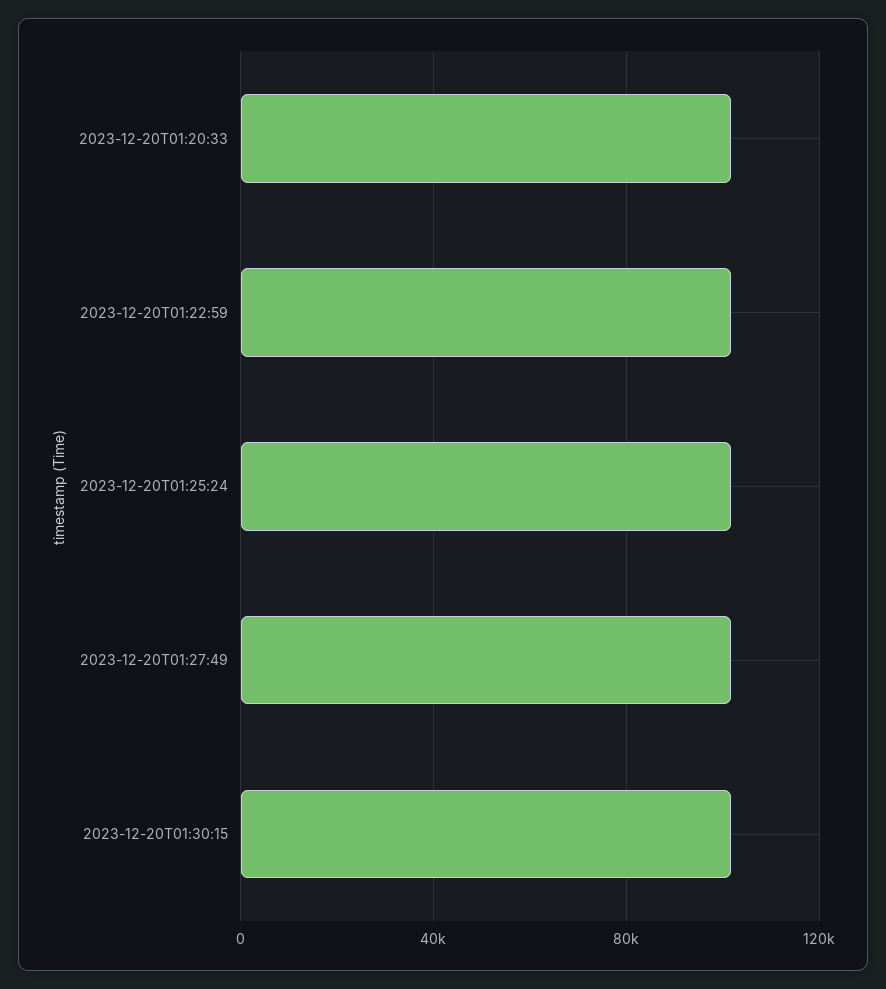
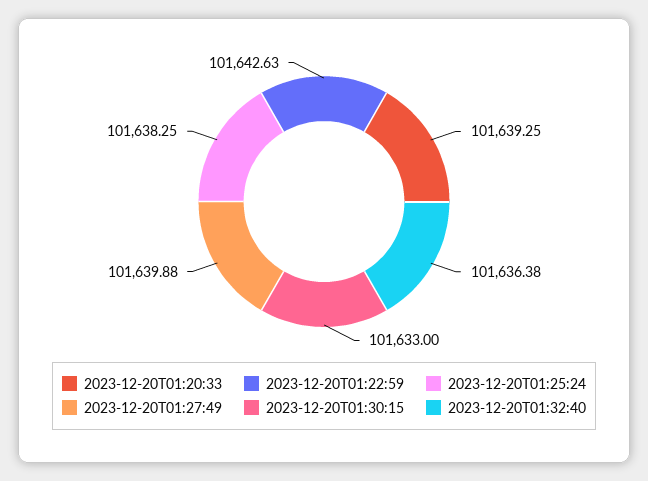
2023-12-20T01:32:40: none -> 101636.38

